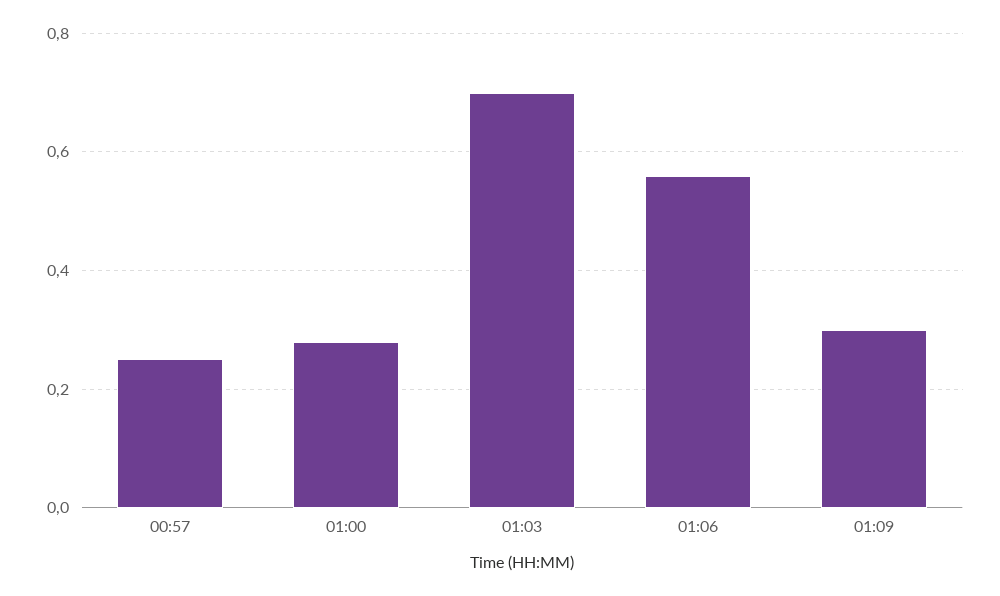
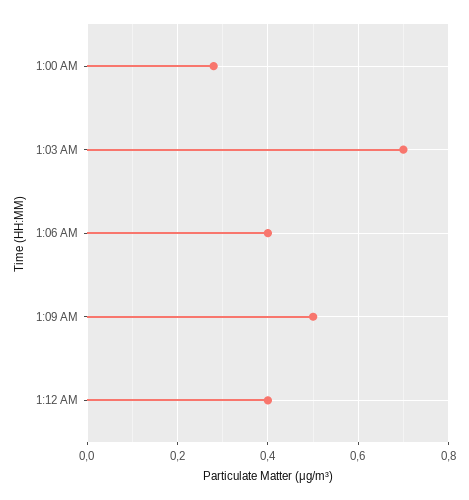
00:57: 0.25 -> none
01:06: 0.55 -> 0.4
01:09: 0.3 -> 0.5
1:12 AM: none -> 0.4

